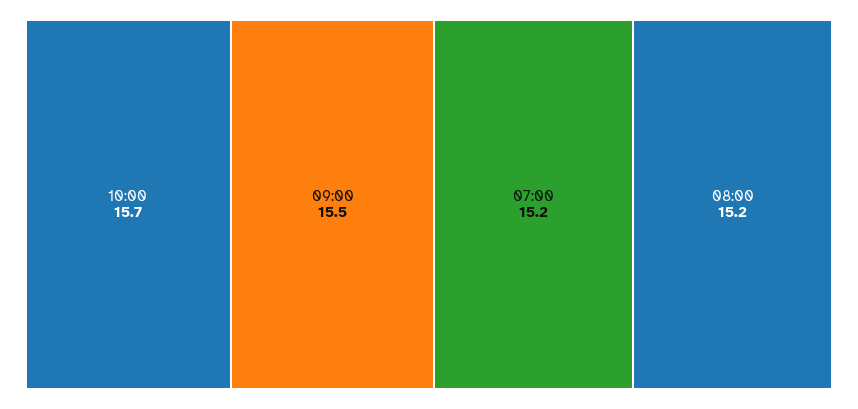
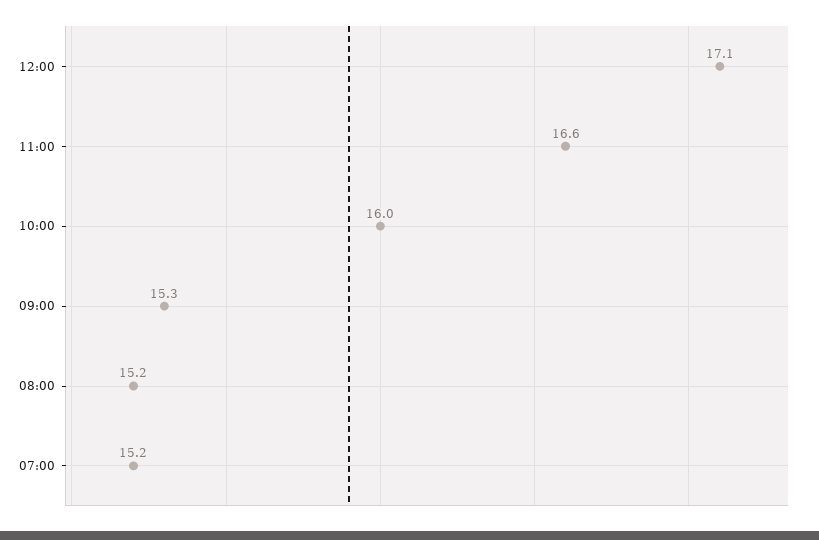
10:00: 15.7 -> 16
09:00: 15.5 -> 15.3
12:00: none -> 17.1
11:00: none -> 16.6

